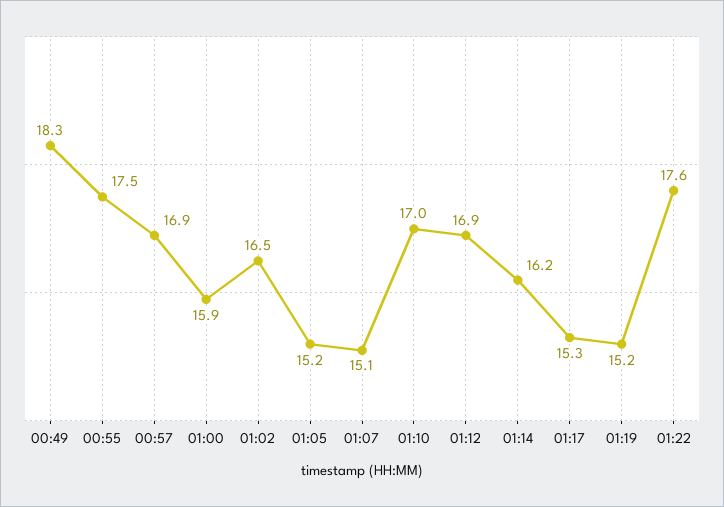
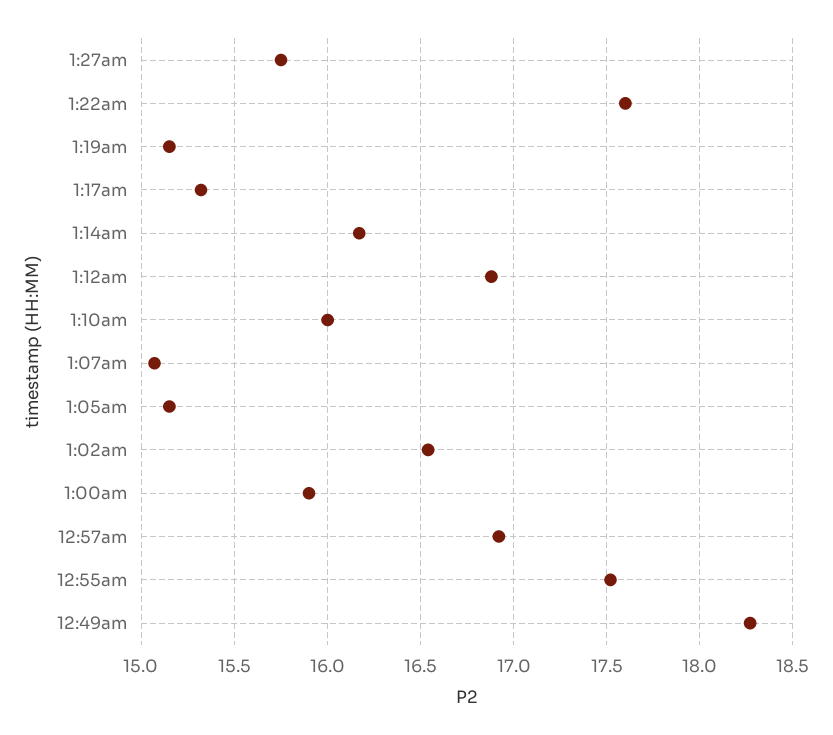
01:10: 17 -> 16
1:27am: none -> 15.75

